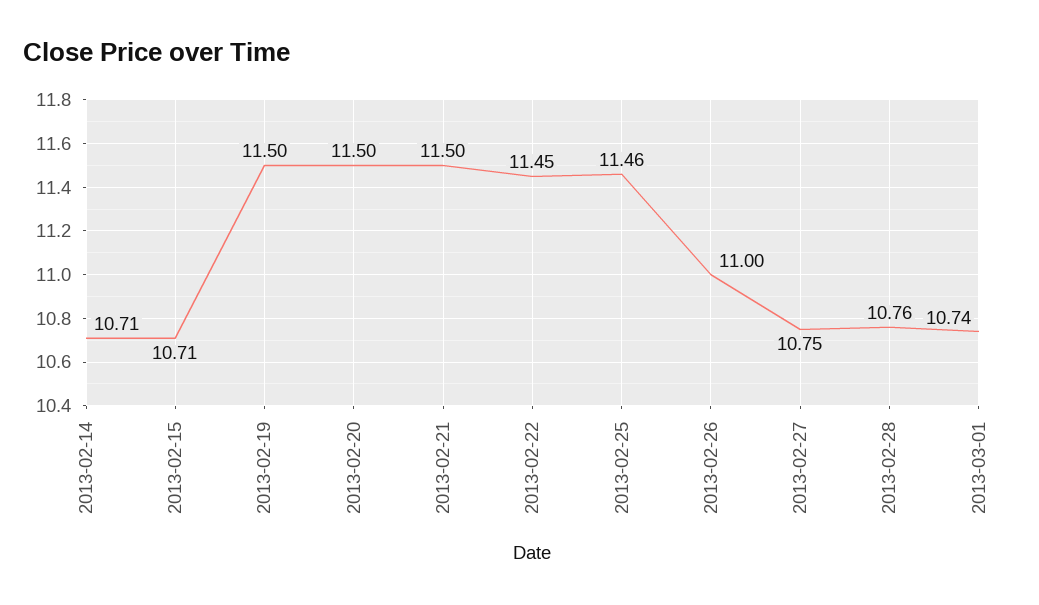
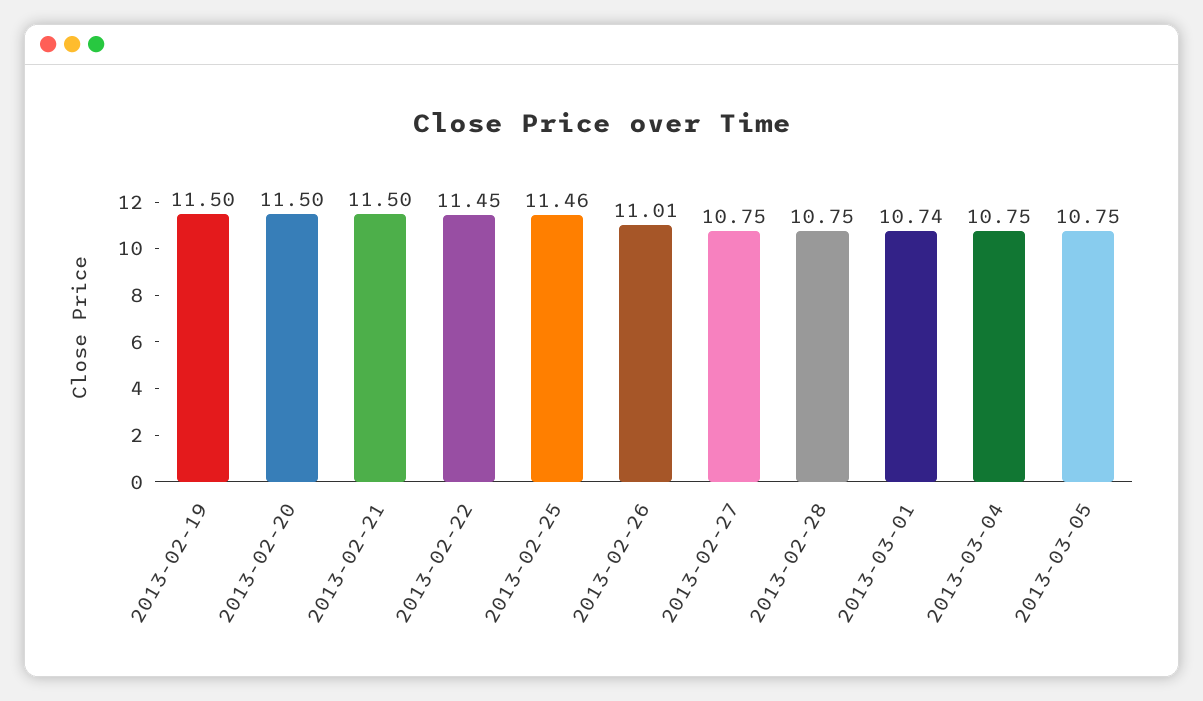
2013-02-14: 10.71 -> none
2013-02-15: 10.71 -> none
2013-02-26: 11 -> 11.01
2013-02-28: 10.76 -> 10.75
2013-03-04: none -> 10.75
2013-03-05: none -> 10.75

